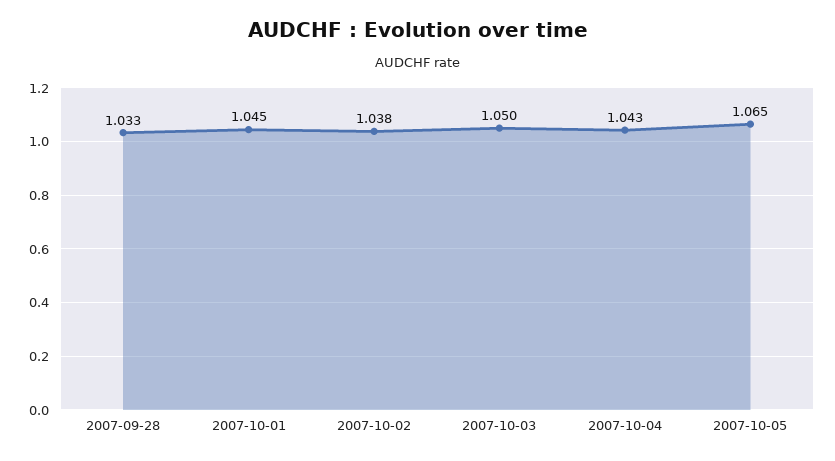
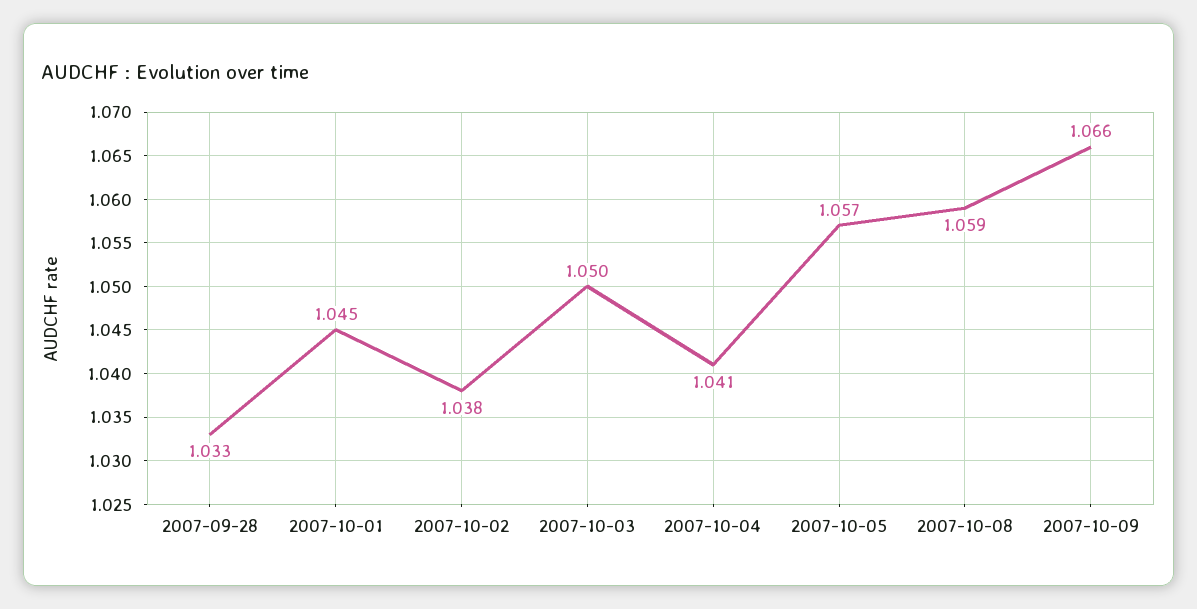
2007-10-04: 1.043 -> 1.041
2007-10-05: 1.065 -> 1.057
2007-10-08: none -> 1.059
2007-10-09: none -> 1.066

